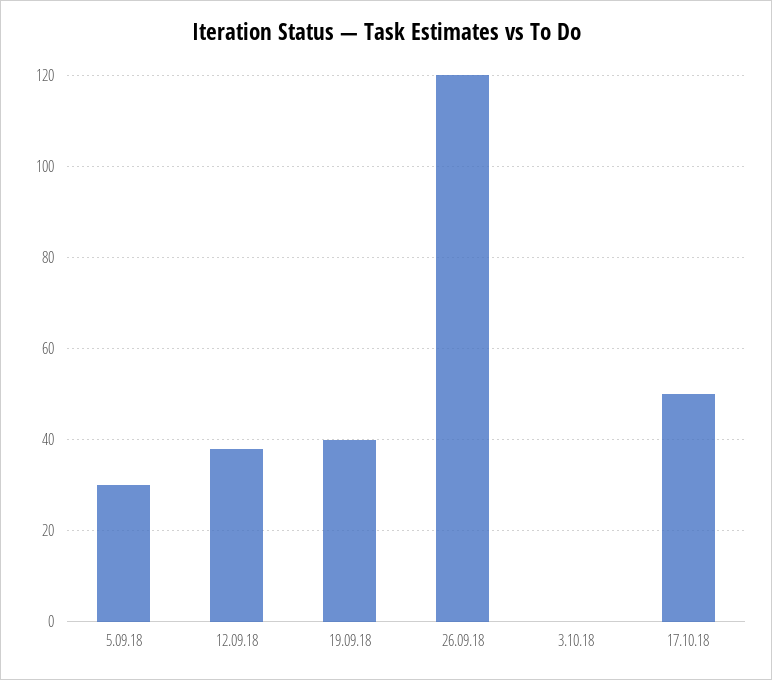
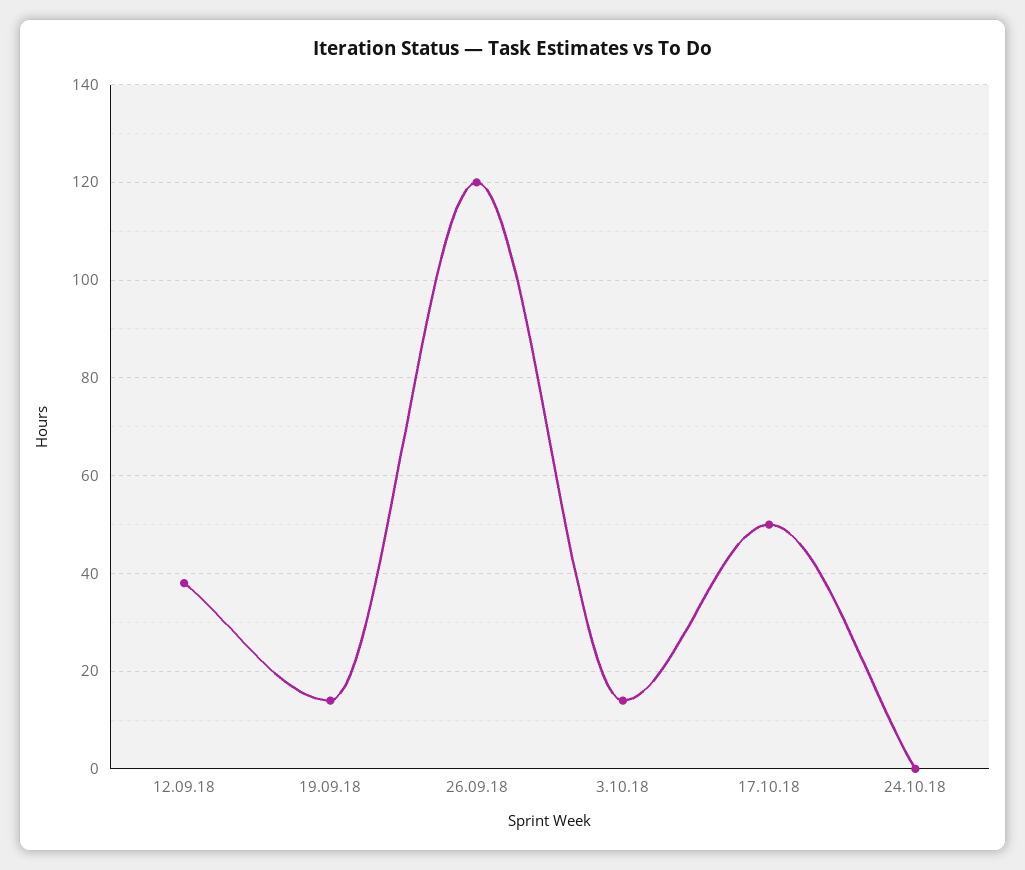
5.09.18: 30 -> none
19.09.18: 40 -> 15
3.10.18: 0 -> 15
24.10.18: none -> 0

